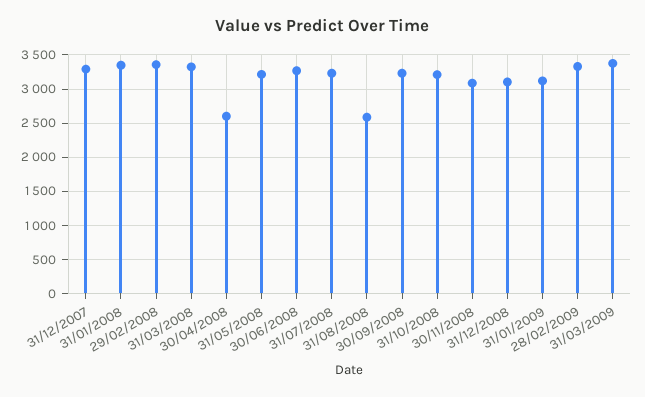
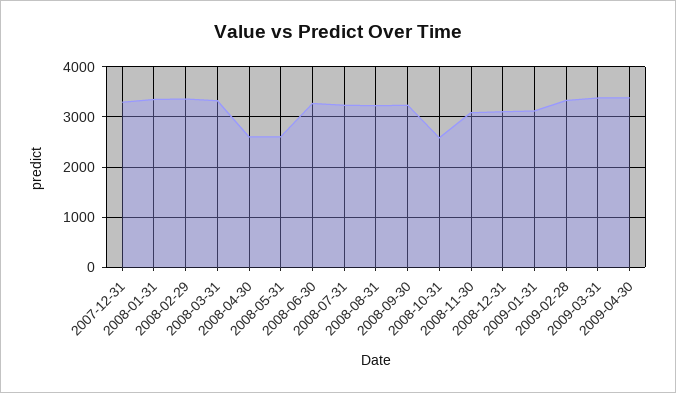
31/05/2008: 3200 -> 2600
31/08/2008: 2600 -> 3200
31/10/2008: 3200 -> 2600
2009-04-30: none -> 3400

